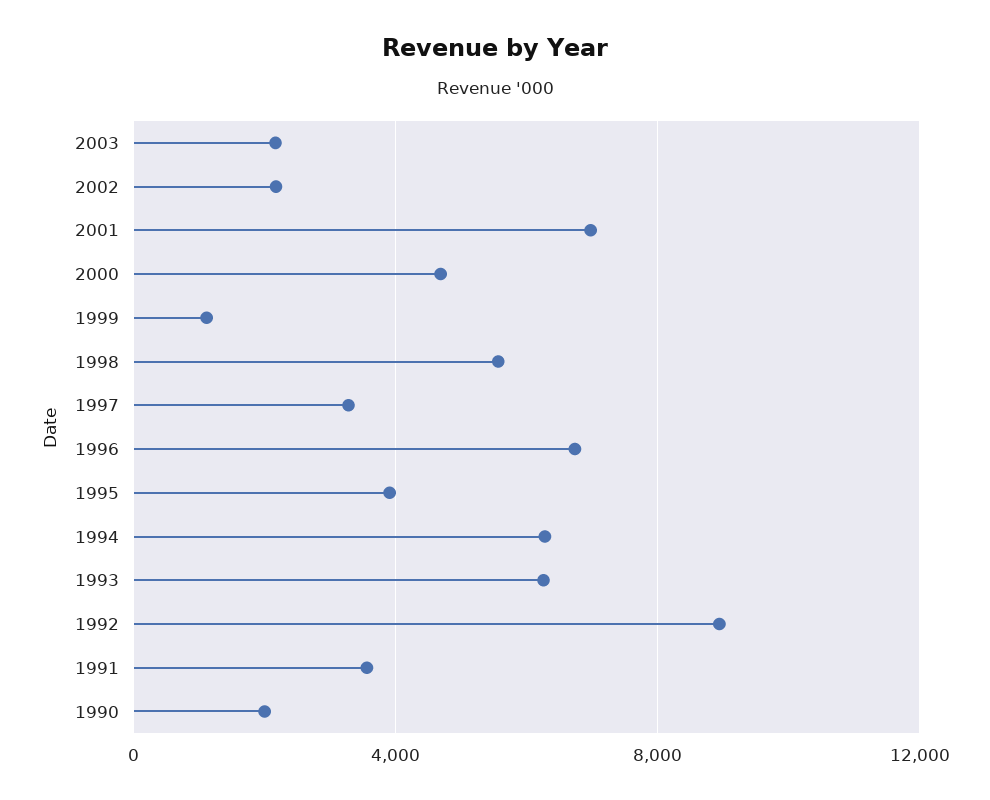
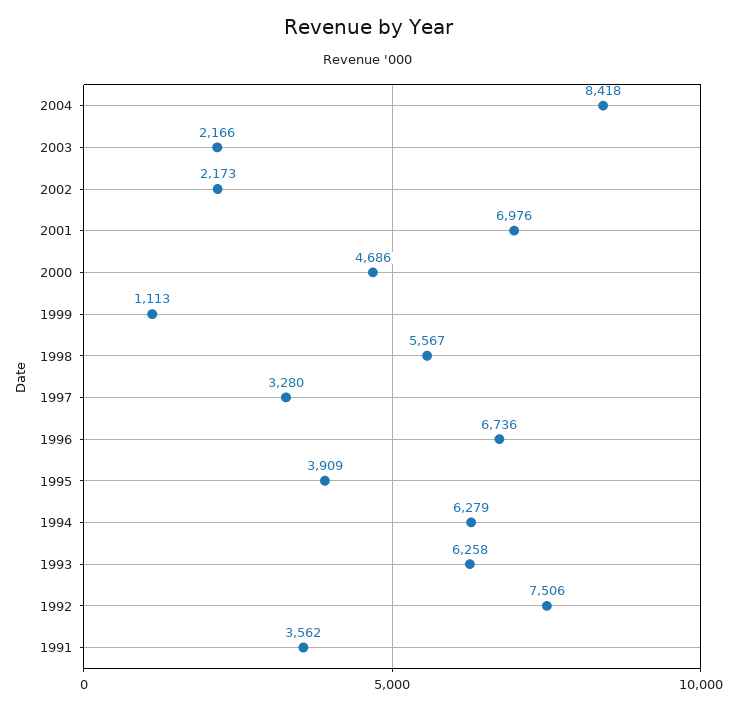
1992: 9000 -> 7506
1990: 2000 -> none
2004: none -> 8418

